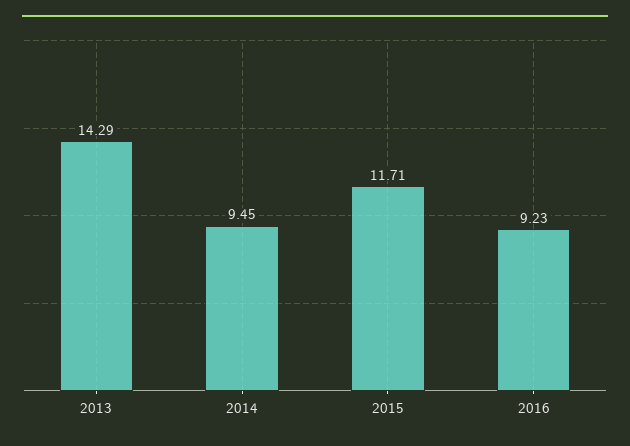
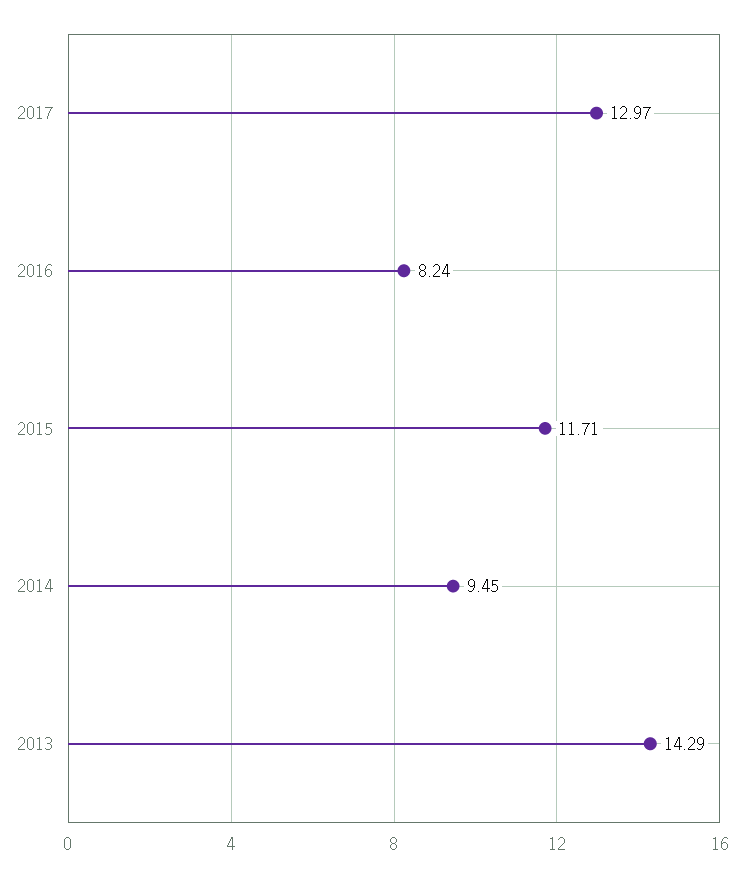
2016: 9.23 -> 8.24
2017: none -> 12.97

